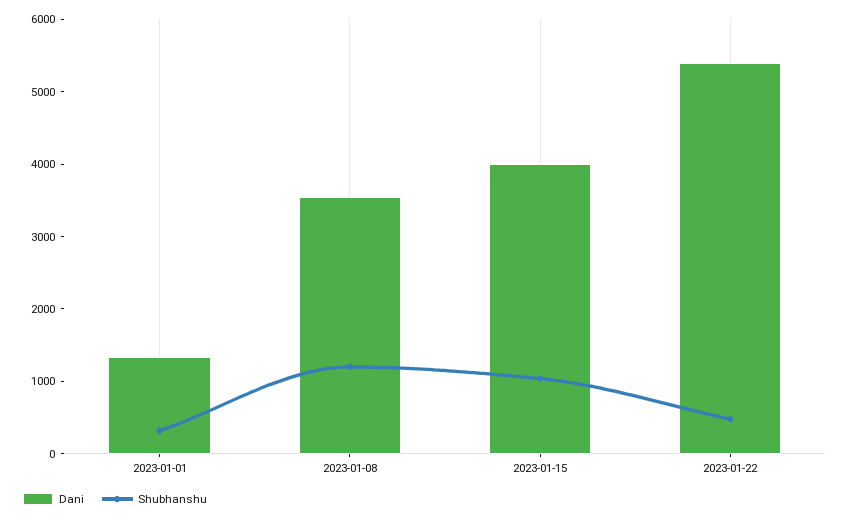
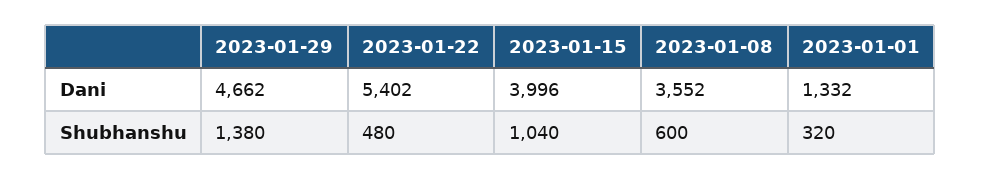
Shubhanshu, 2023-01-08: 1200 -> 600
Dani, 2023-01-29: none -> 4662
Shubhanshu, 2023-01-29: none -> 1380

